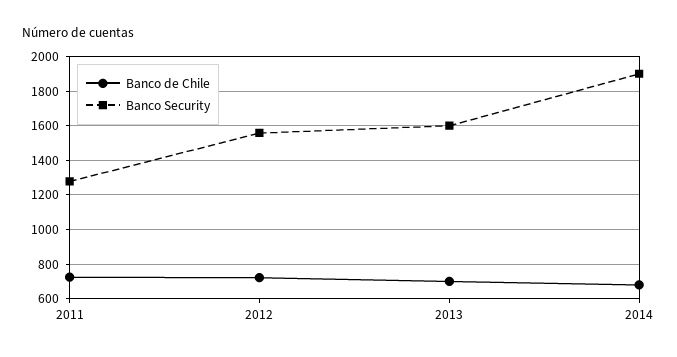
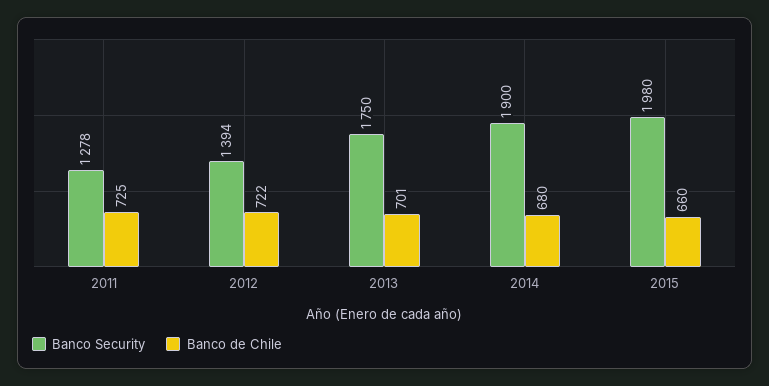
Banco Security, 2012: 1550 -> 1394
Banco Security, 2013: 1600 -> 1750
Banco Security, 2015: none -> 1980
Banco de Chile, 2015: none -> 660

